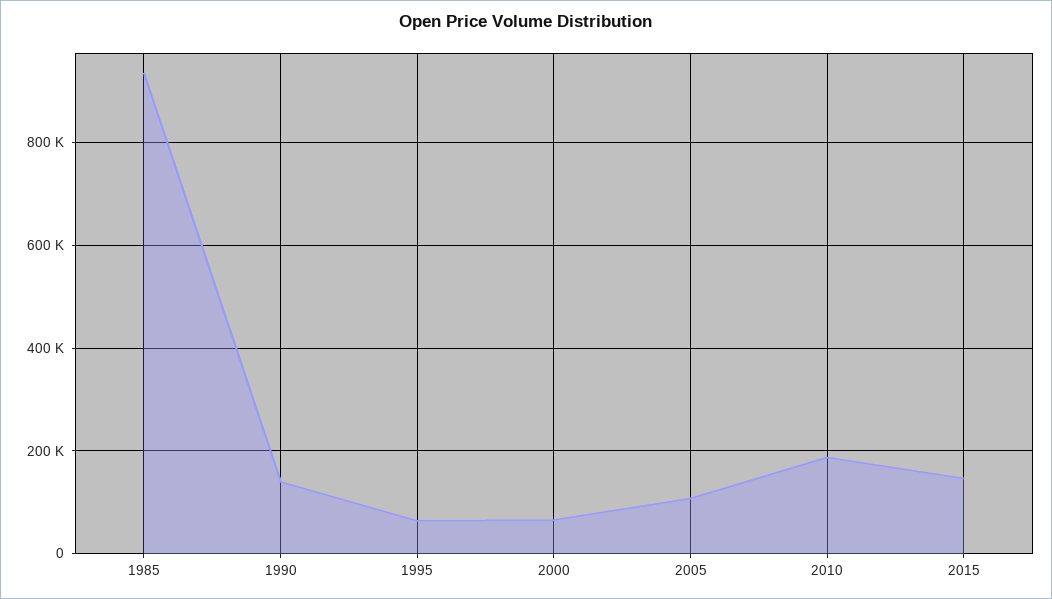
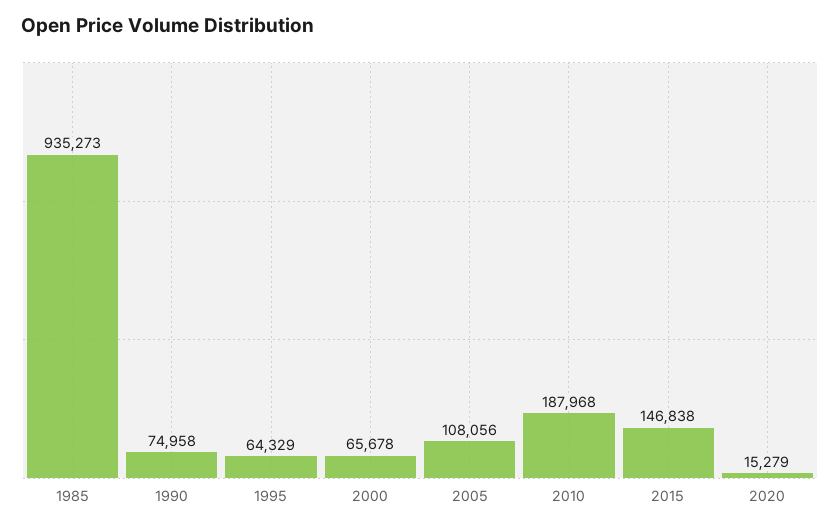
1990: 140000 -> 74958
2020: none -> 15279

